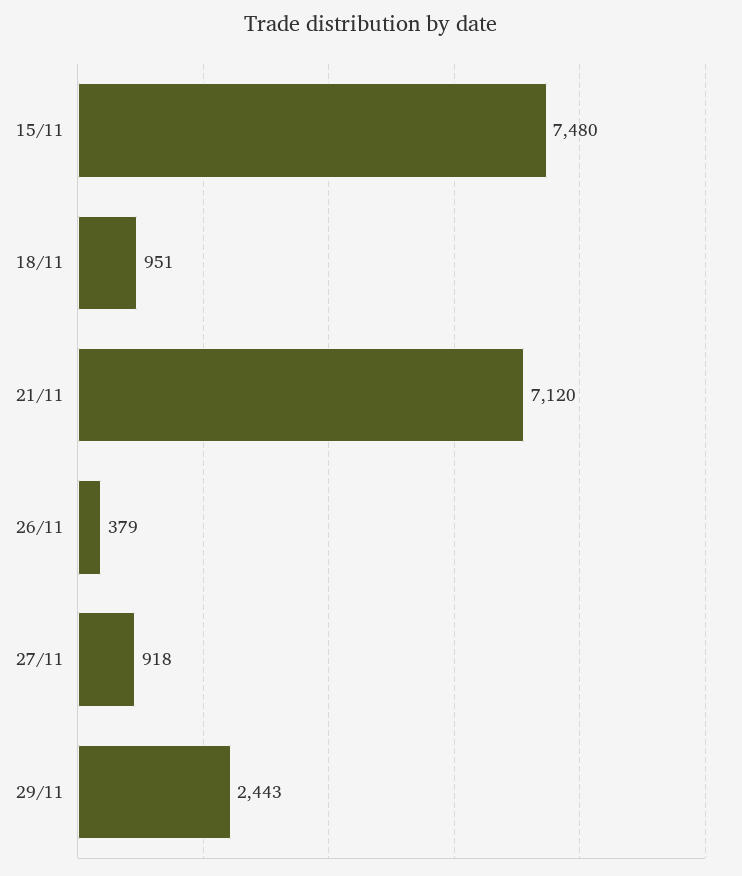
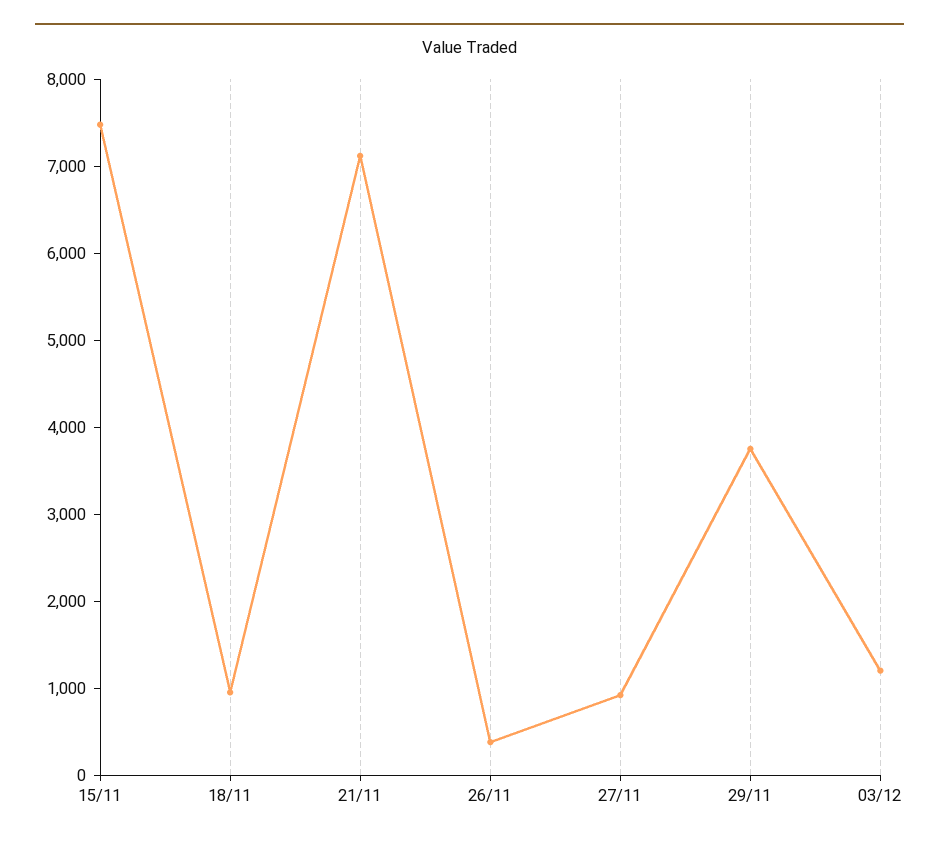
29/11: 2443 -> 3800
03/12: none -> 1200

